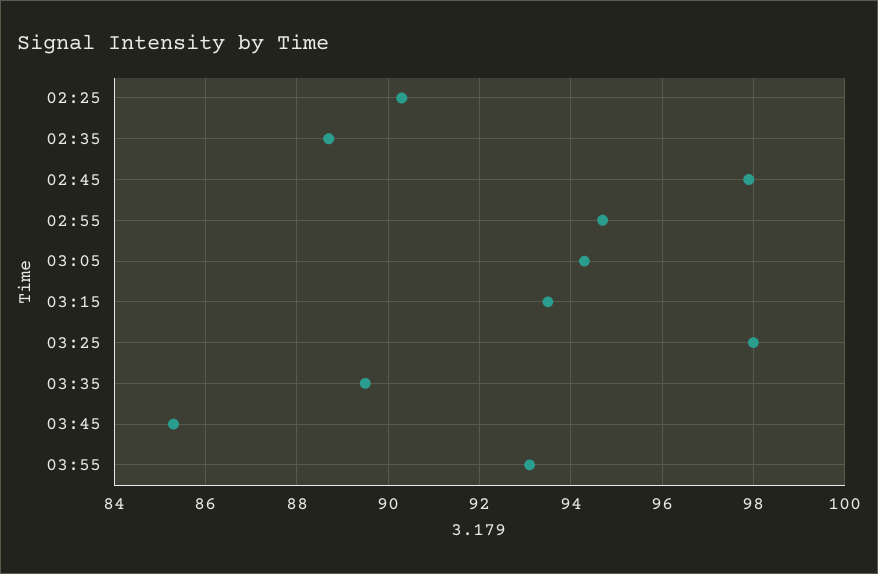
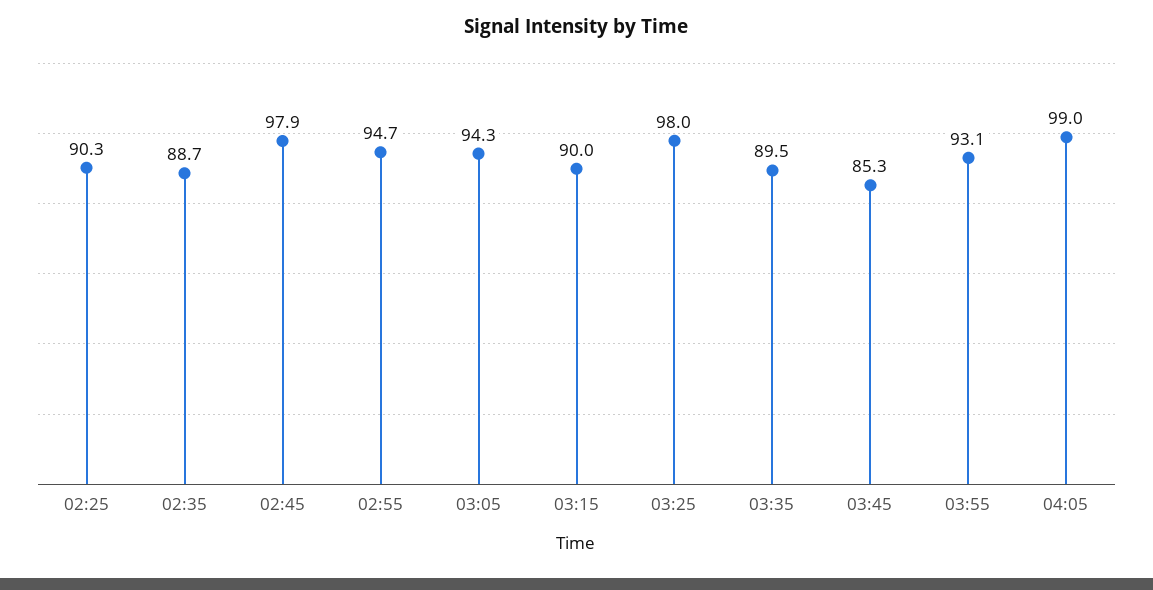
03:15: 93.5 -> 90
04:05: none -> 99

